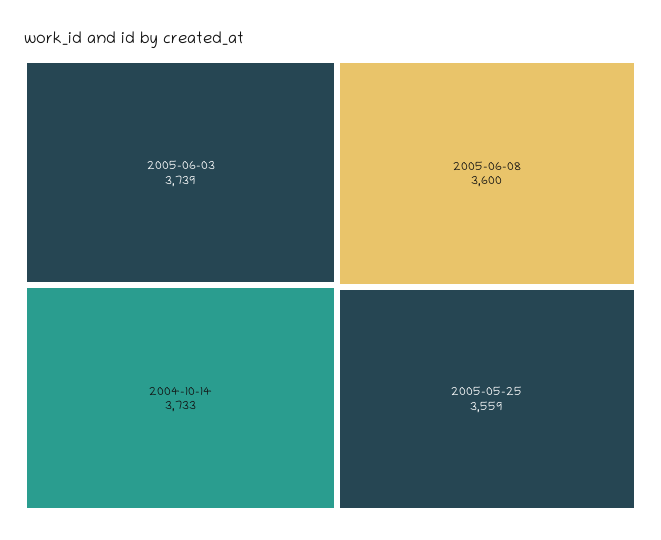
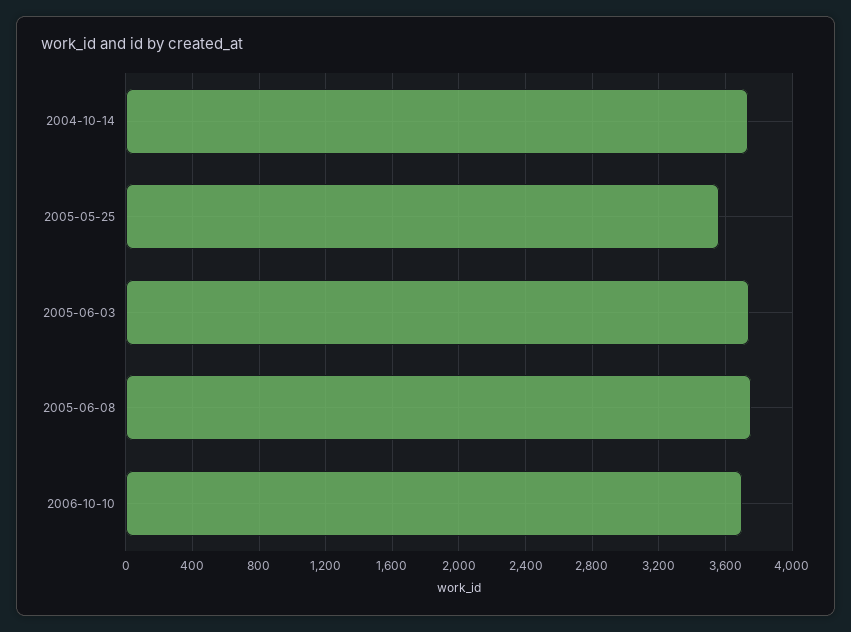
2005-06-08: 3600 -> 3750
2006-10-10: none -> 3700

